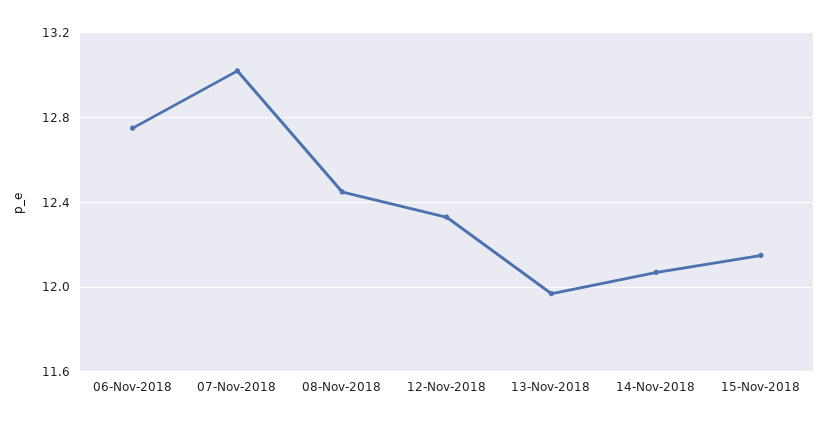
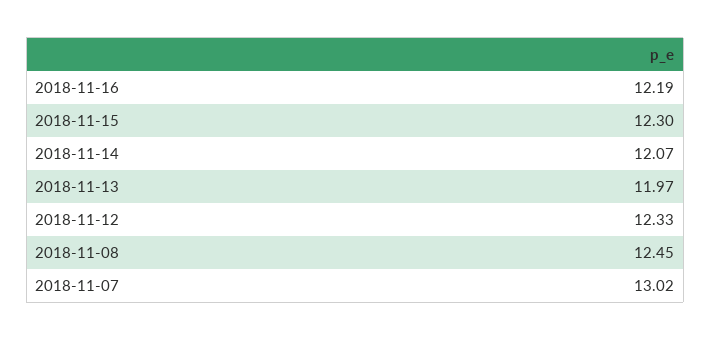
06-Nov-2018: 12.75 -> none
15-Nov-2018: 12.15 -> 12.3
2018-11-16: none -> 12.19

